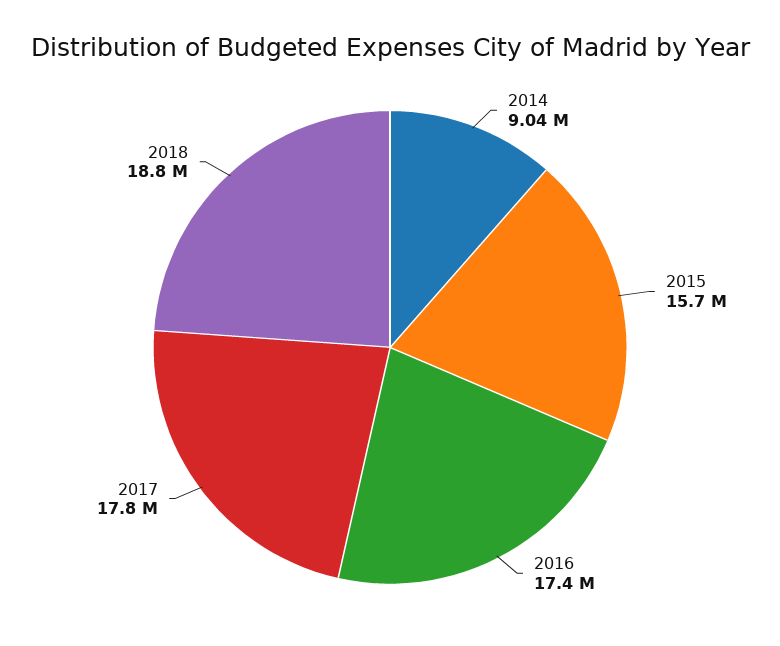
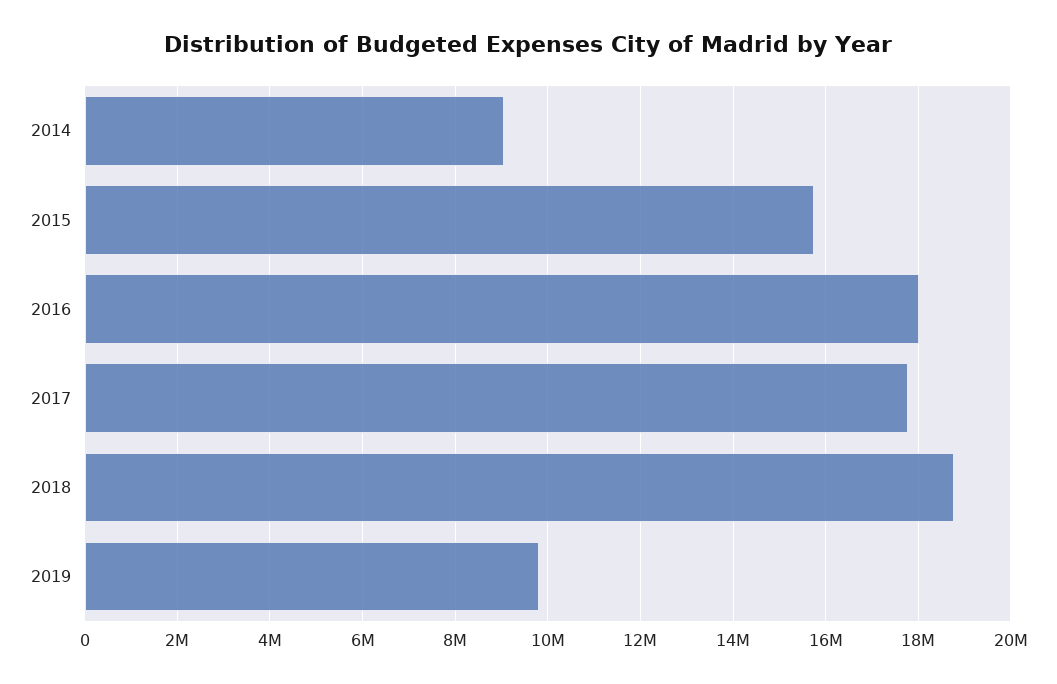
2016: 17400000 -> 18000000
2019: none -> 9800000

